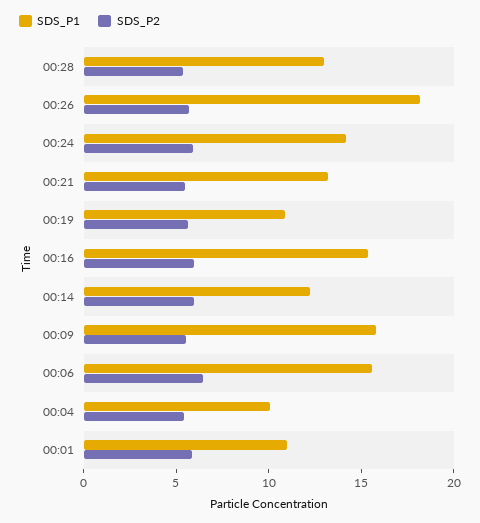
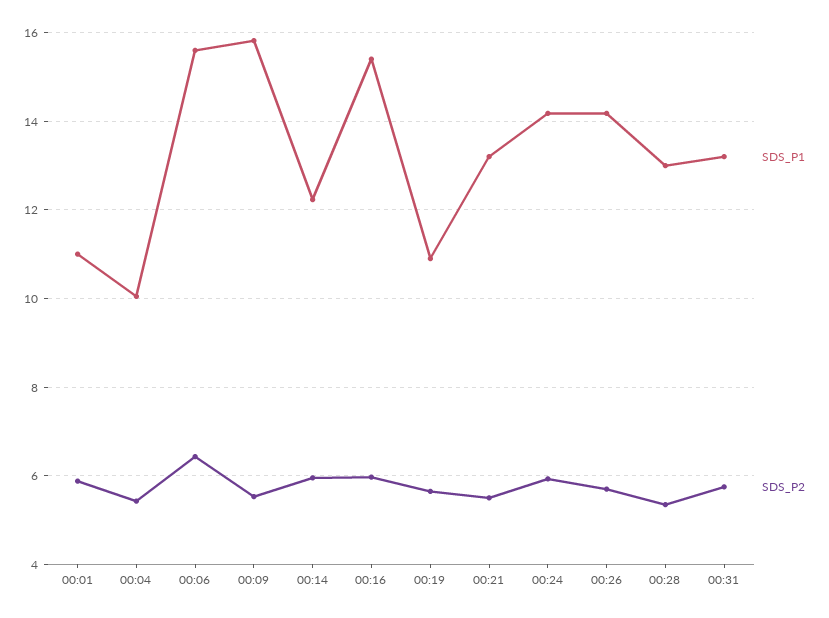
SDS_P1, 00:26: 18 -> 14.2
SDS_P1, 00:31: none -> 13.2
SDS_P2, 00:31: none -> 5.8

